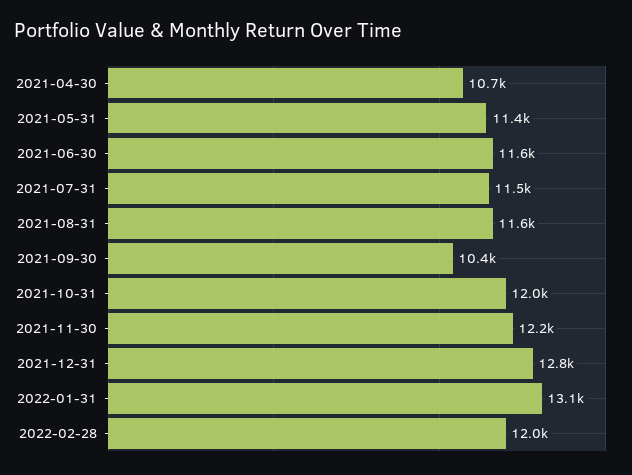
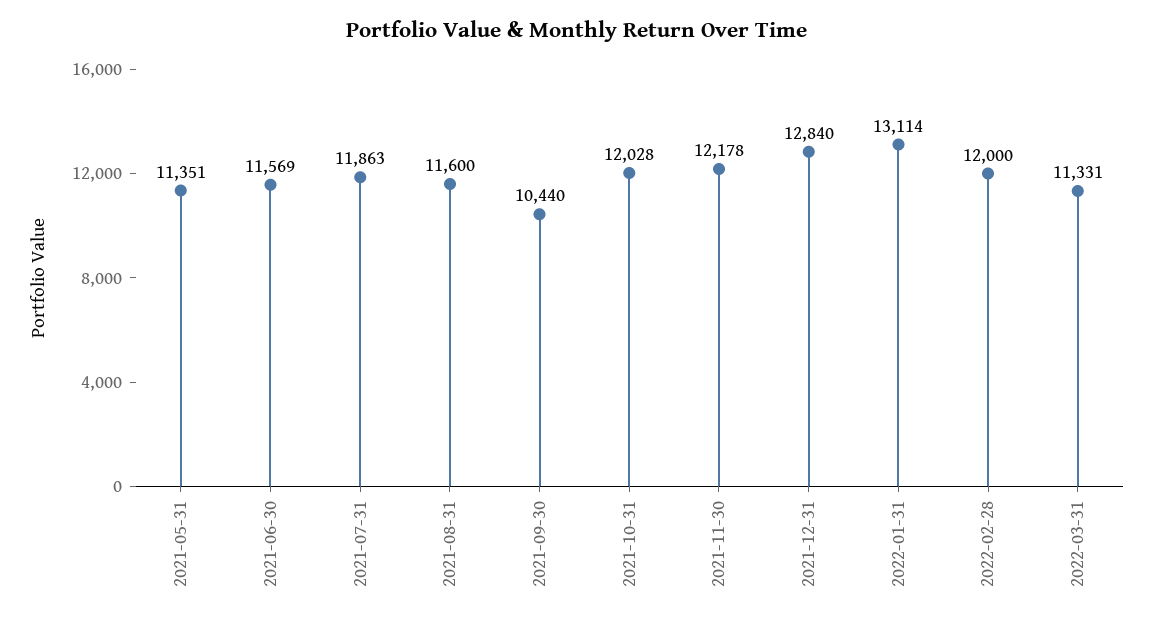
2021-04-30: 10700 -> none
2021-07-31: 11500 -> 11863
2022-03-31: none -> 11331

